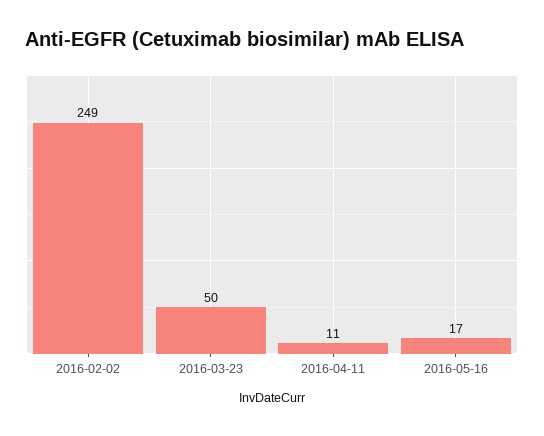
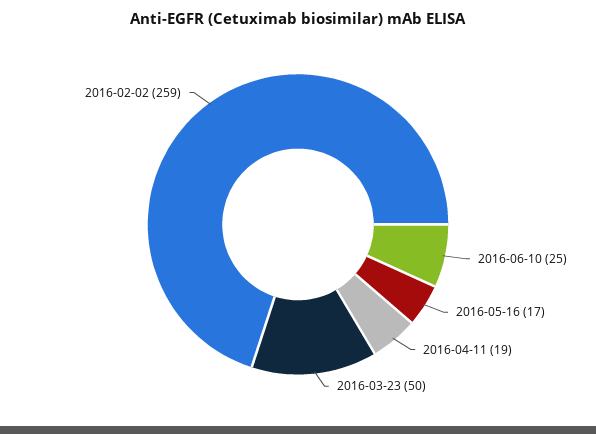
2016-02-02: 249 -> 259
2016-04-11: 11 -> 19
2016-06-10: none -> 25

